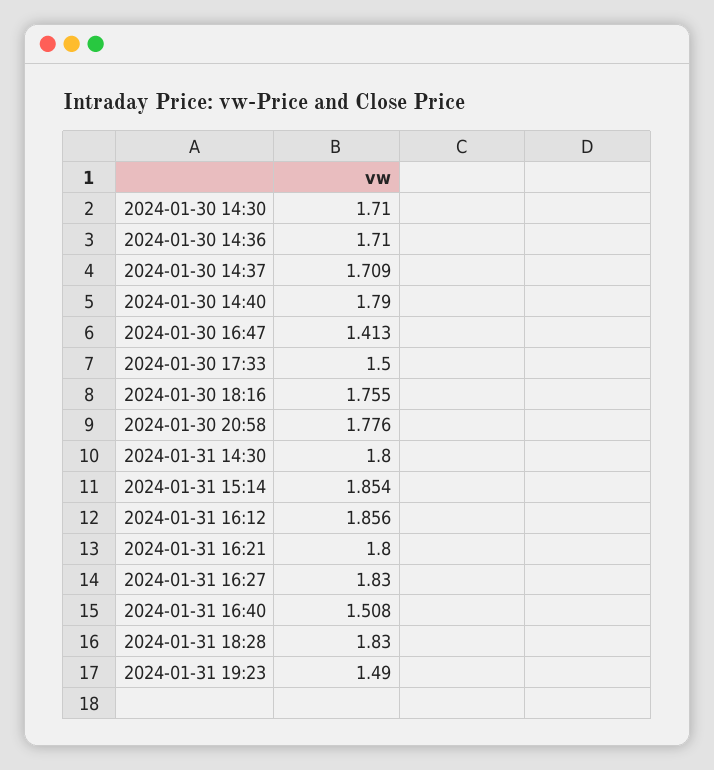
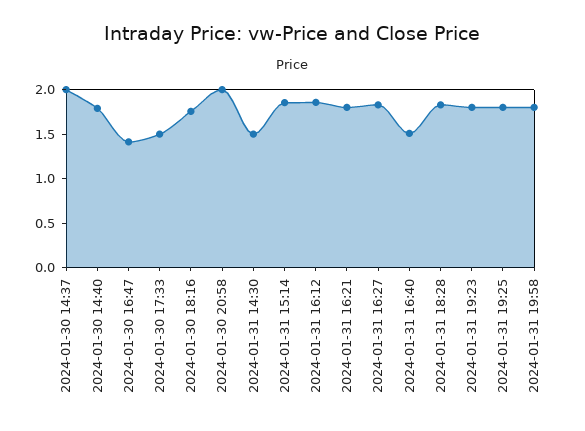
2024-01-30 14:30: 1.71 -> none
2024-01-30 14:36: 1.71 -> none
2024-01-30 14:37: 1.709 -> 2
2024-01-30 20:58: 1.776 -> 2
2024-01-31 14:30: 1.8 -> 1.5
2024-01-31 19:23: 1.49 -> 1.8
2024-01-31 19:25: none -> 1.8
2024-01-31 19:58: none -> 1.8

